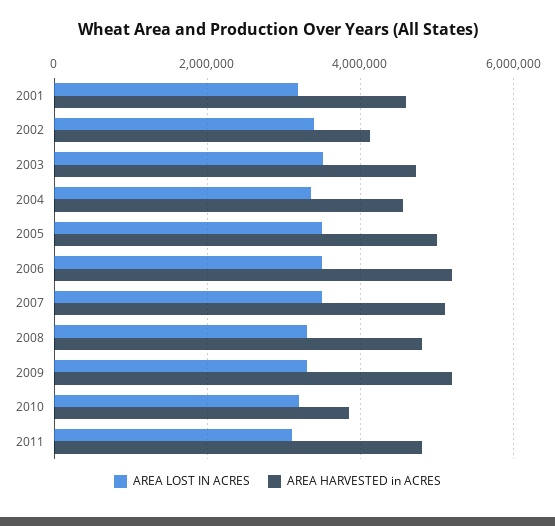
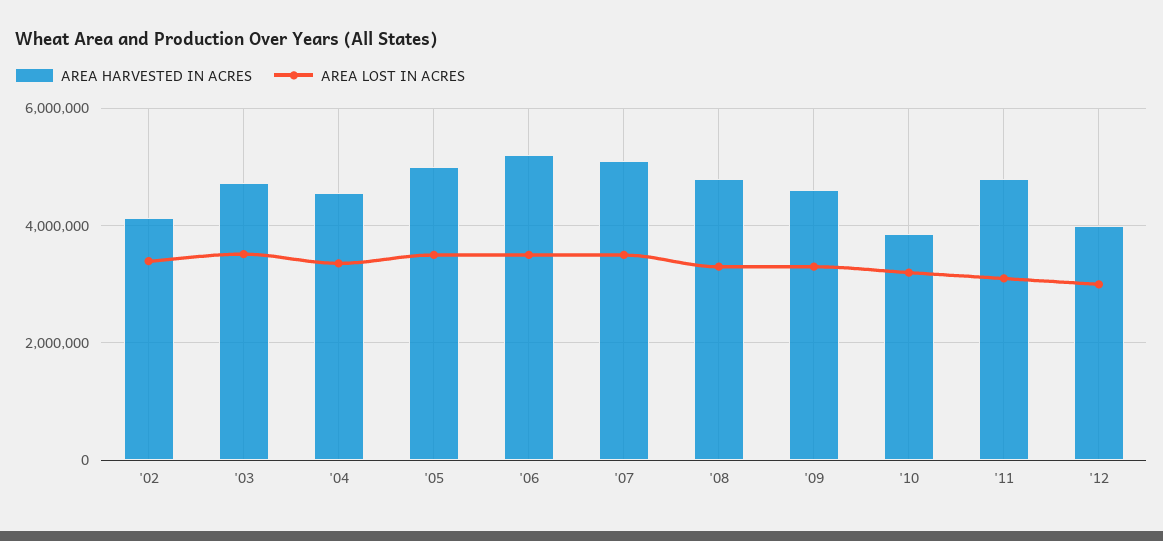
AREA LOST IN ACRES, 2001: 3200000 -> none
AREA HARVESTED in ACRES, 2001: 4600000 -> none
AREA HARVESTED in ACRES, 2009: 5200000 -> 4600000
AREA HARVESTED in ACRES, '12: none -> 4000000
AREA LOST IN ACRES, '12: none -> 3000000

